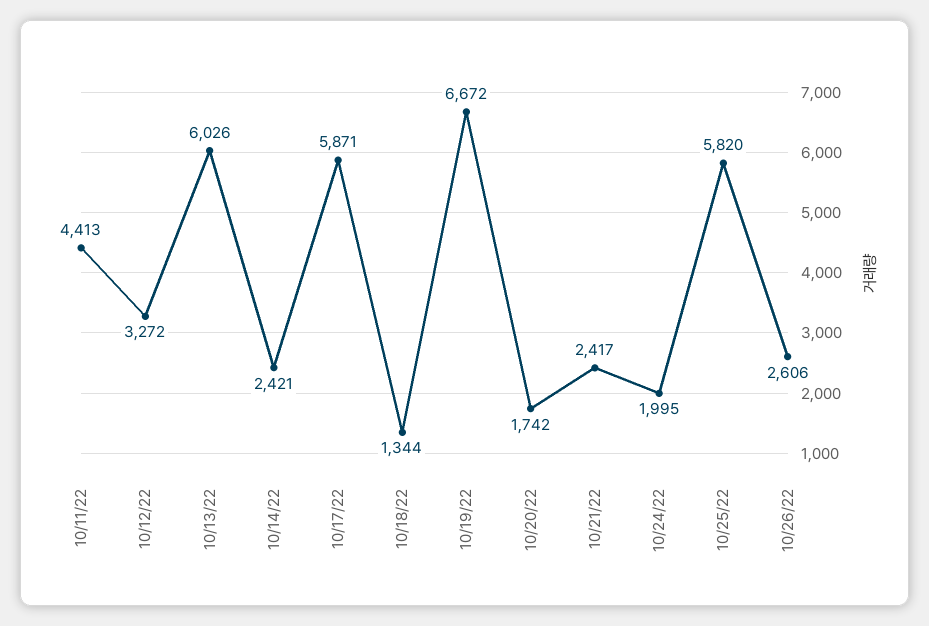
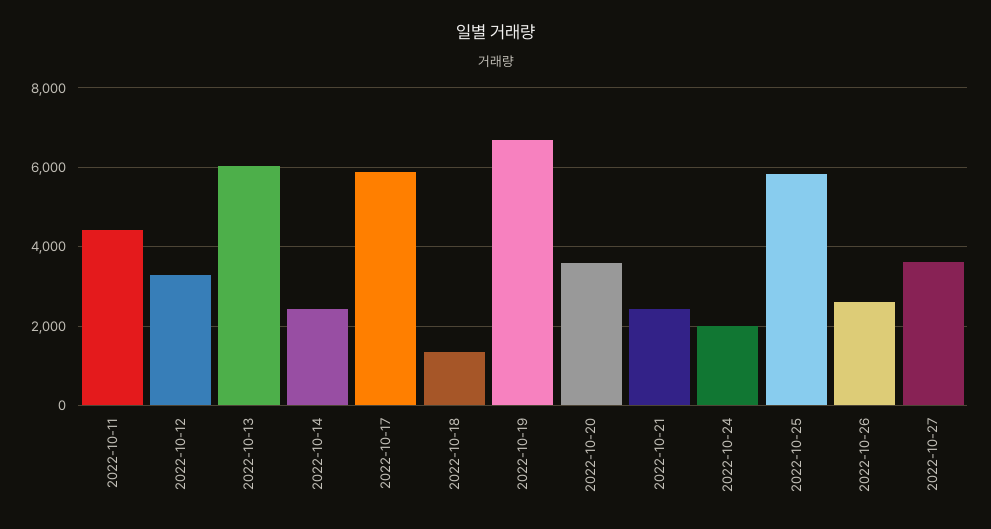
10/20/22: 1742 -> 3600
2022-10-27: none -> 3600

